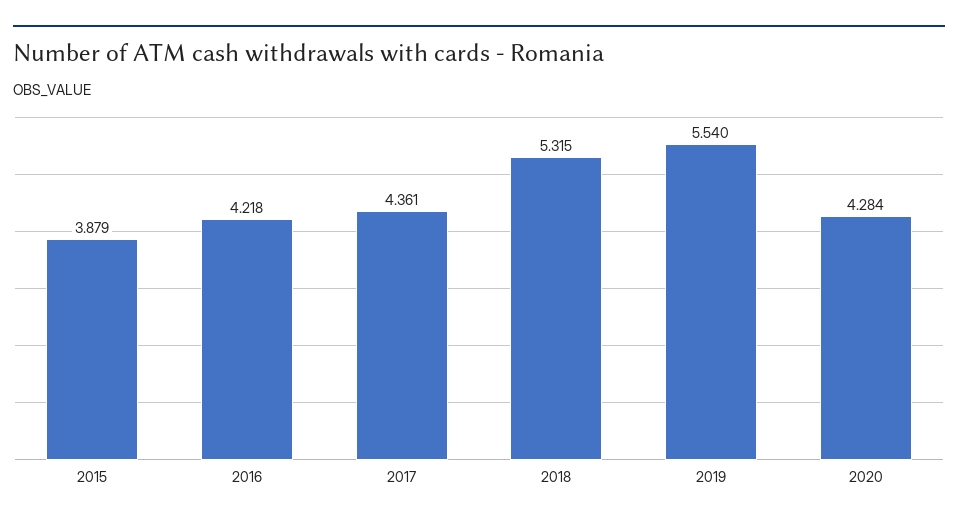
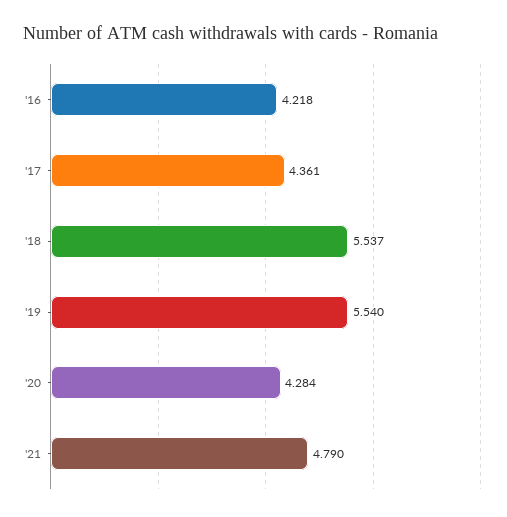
2015: 3.879 -> none
2018: 5.315 -> 5.537
'21: none -> 4.79

